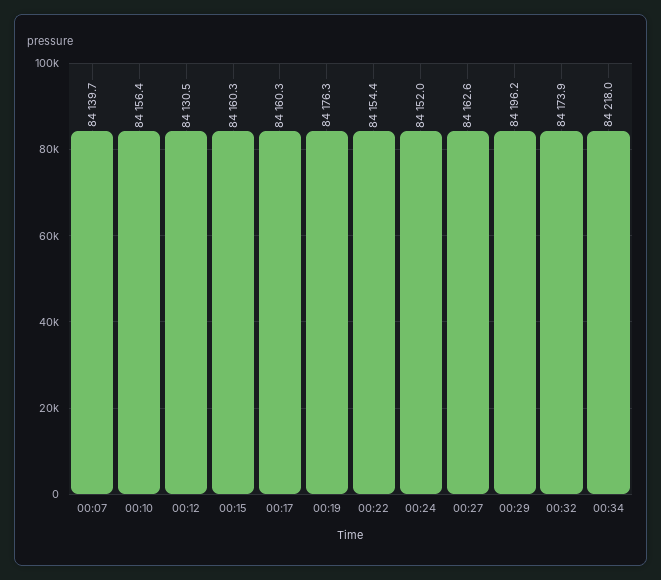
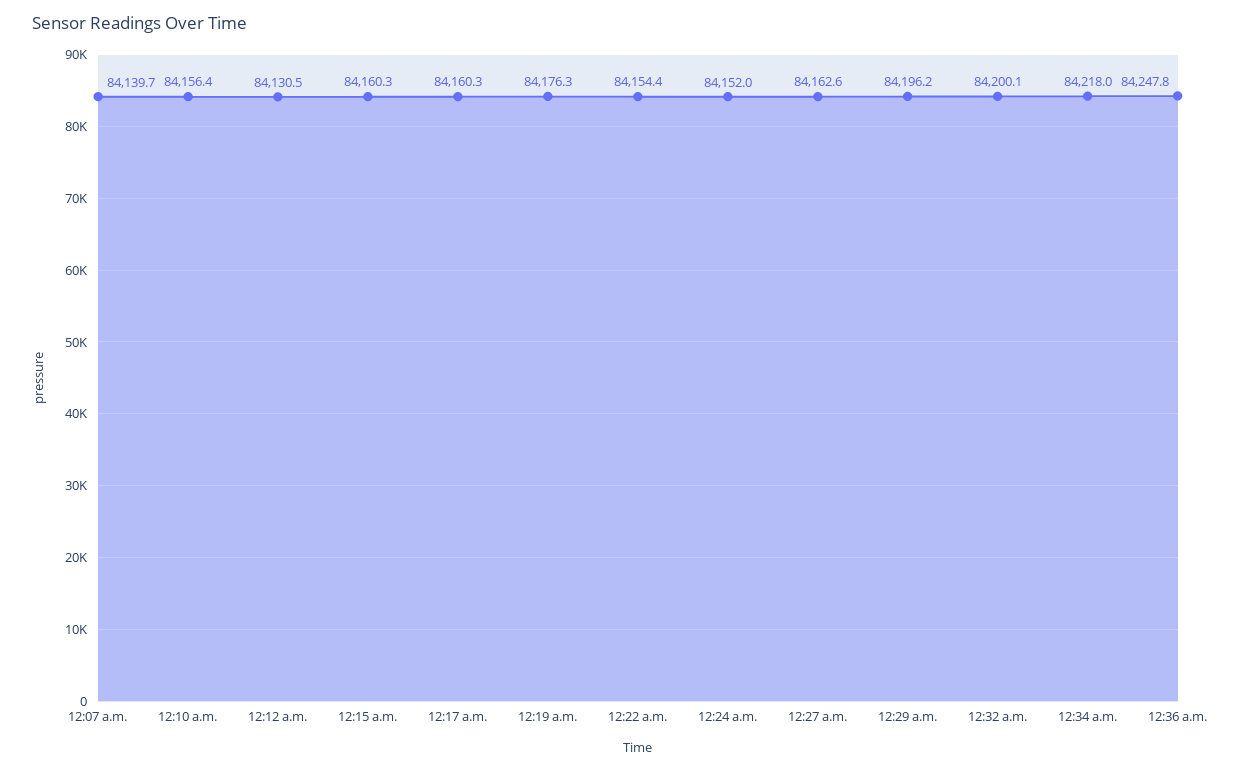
00:32: 84173.9 -> 84200.1
12:36 a.m.: none -> 84247.8

